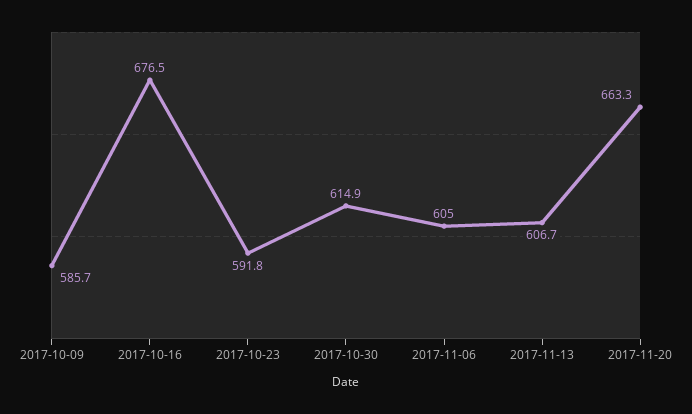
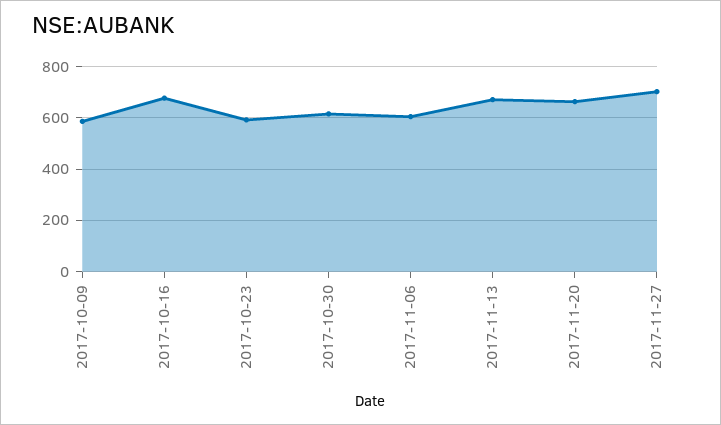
2017-11-13: 606.7 -> 675
2017-11-27: none -> 700

